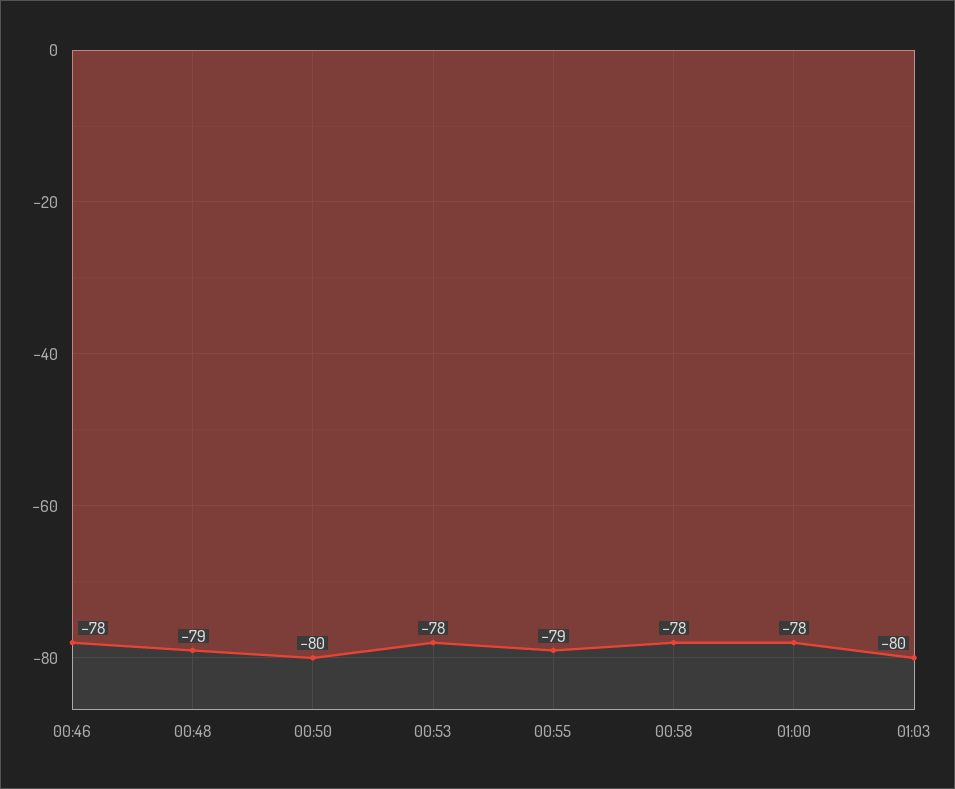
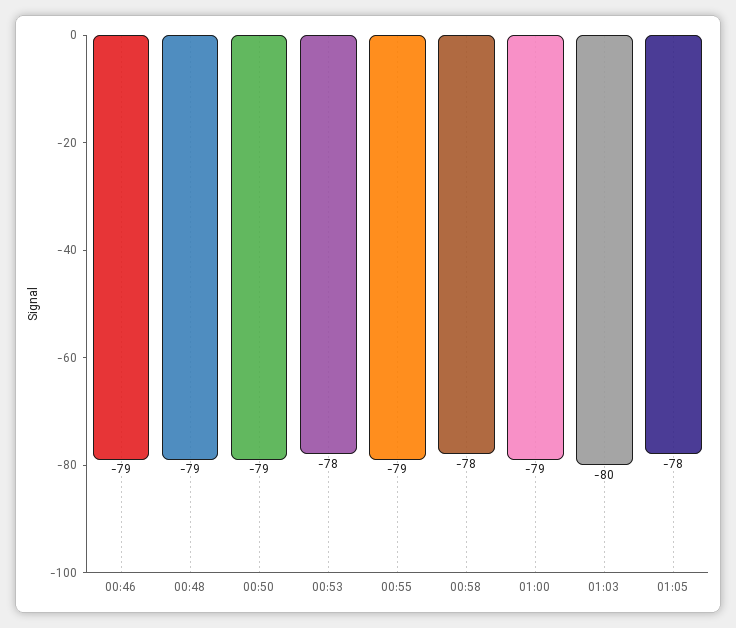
00:46: -78 -> -79
00:50: -80 -> -79
01:00: -78 -> -79
01:05: none -> -78

